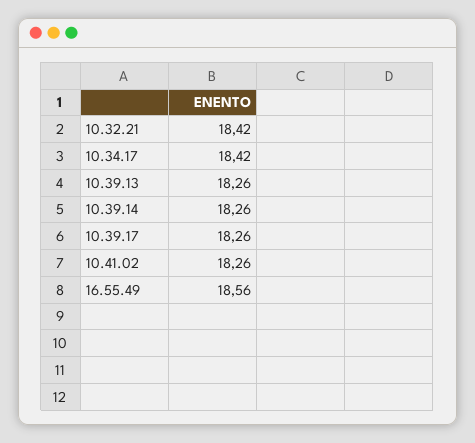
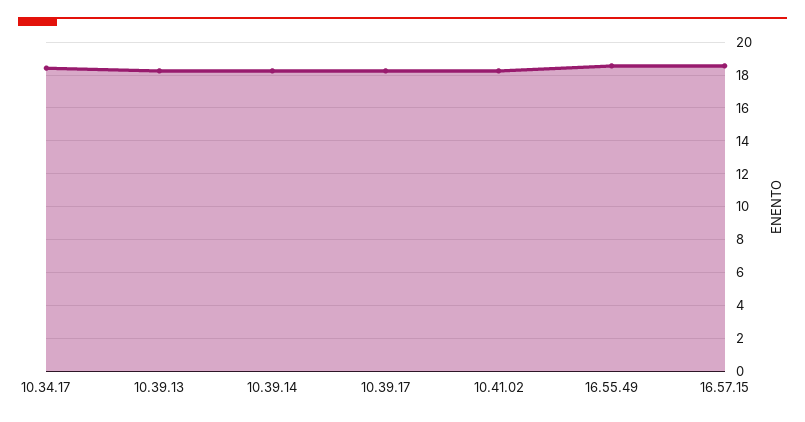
10.32.21: 18.42 -> none
16.57.15: none -> 18.5

